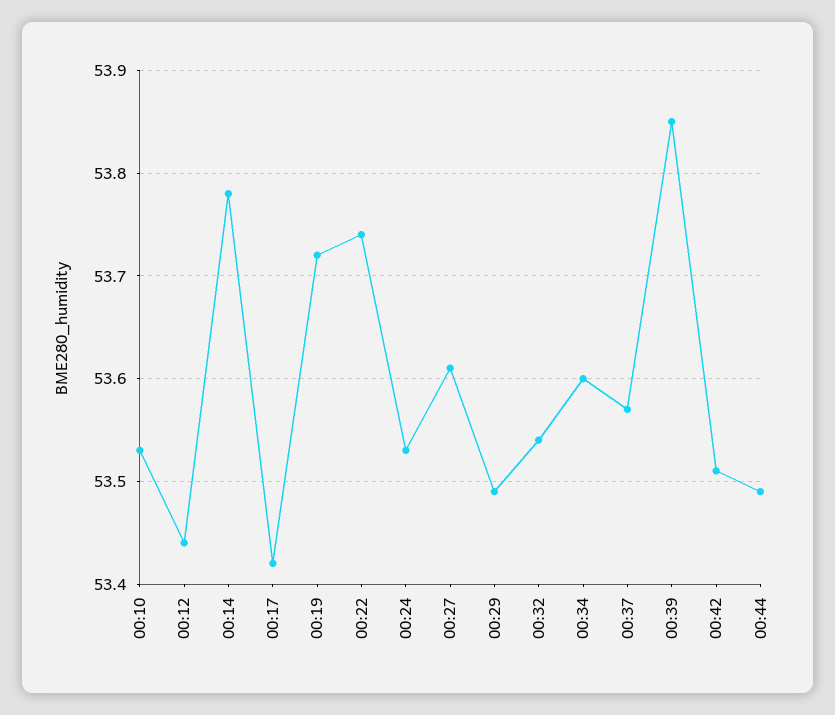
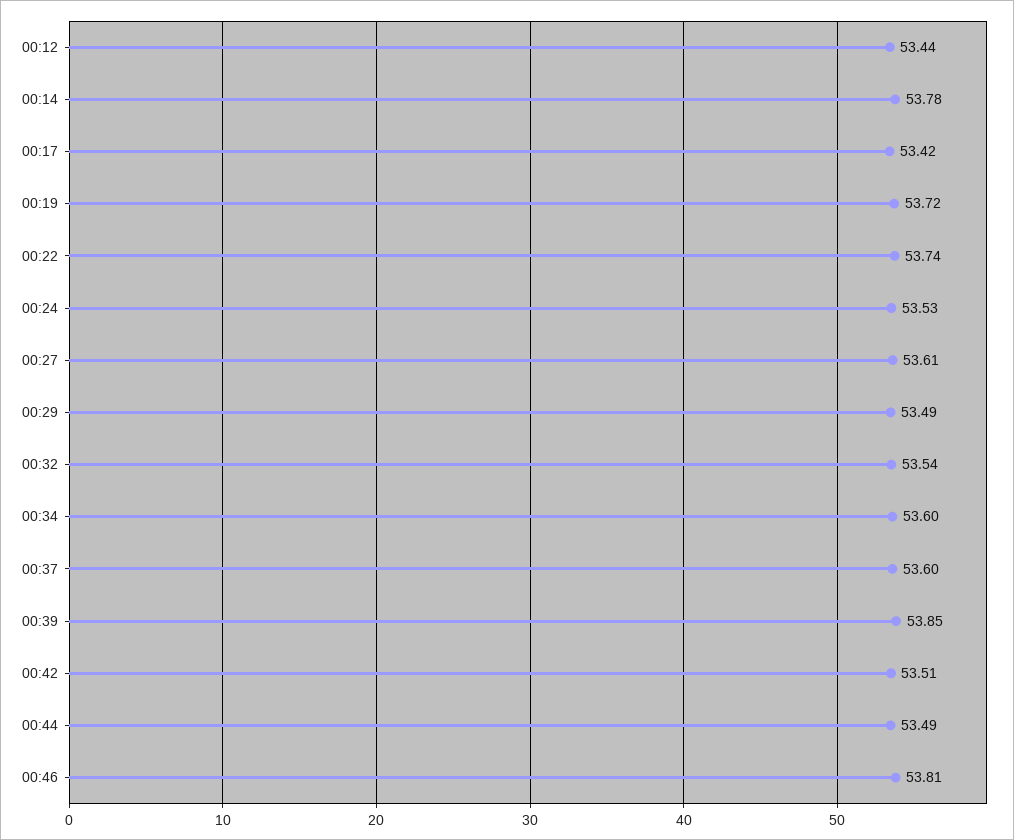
00:10: 53.53 -> none
00:37: 53.57 -> 53.6
00:46: none -> 53.81

